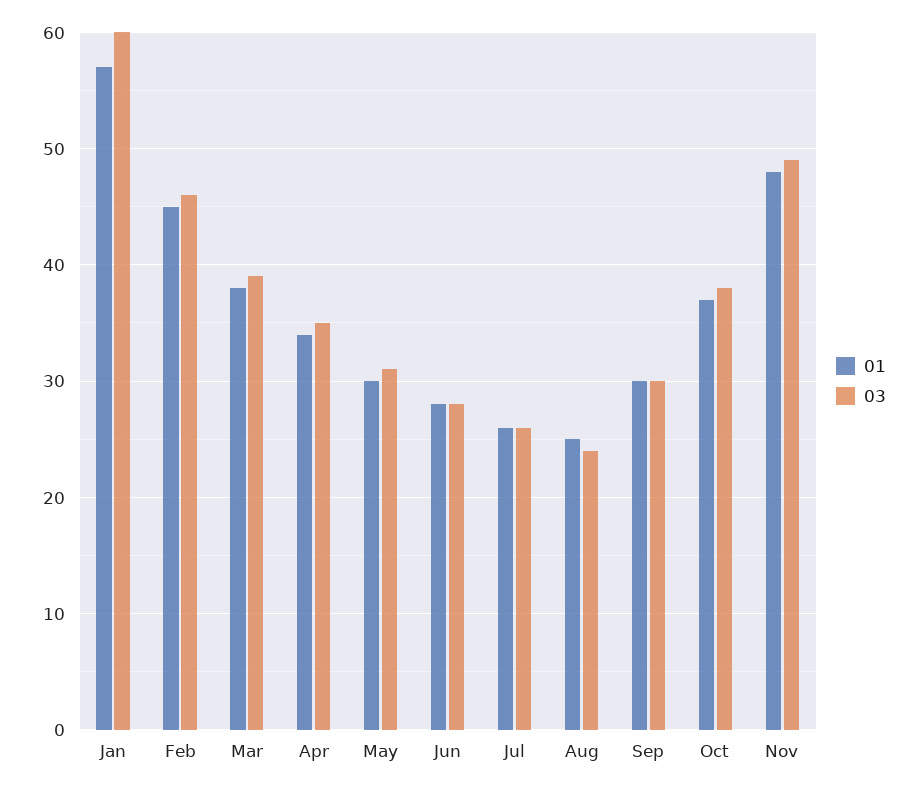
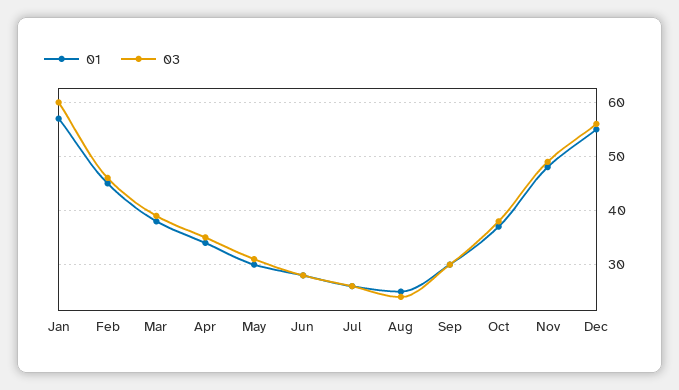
01, Dec: none -> 55
03, Dec: none -> 55

